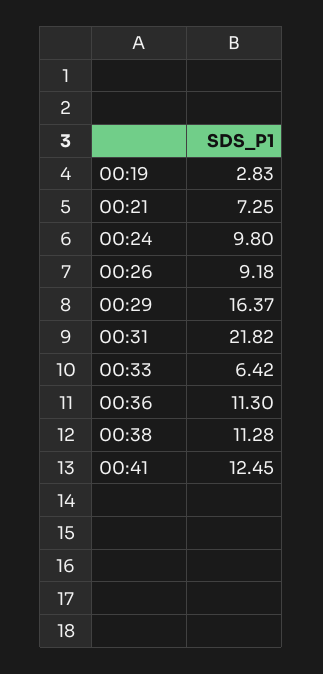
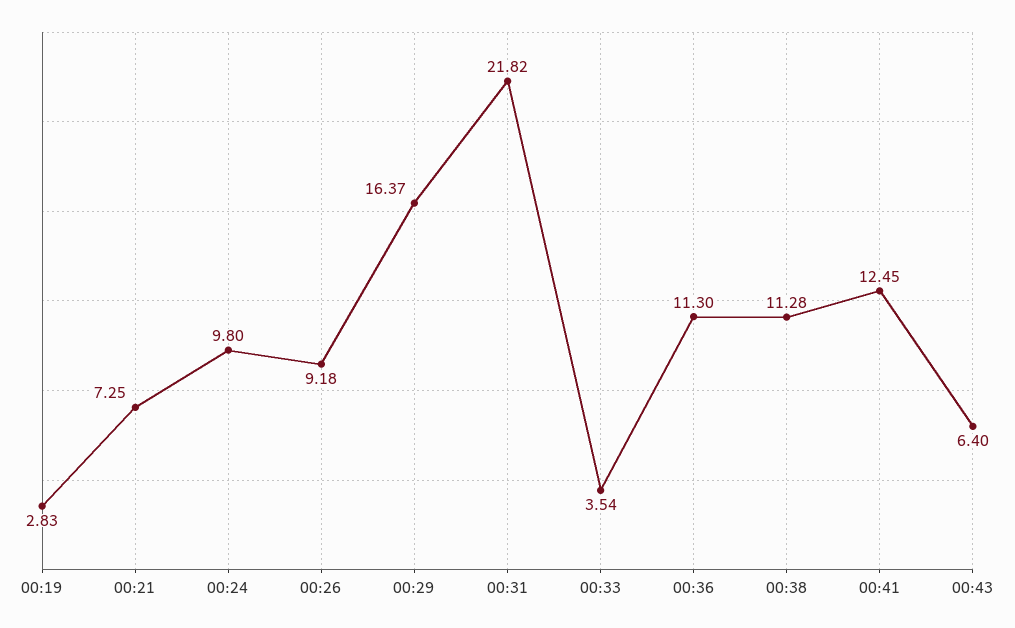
00:33: 6.42 -> 3.54
00:43: none -> 6.4

